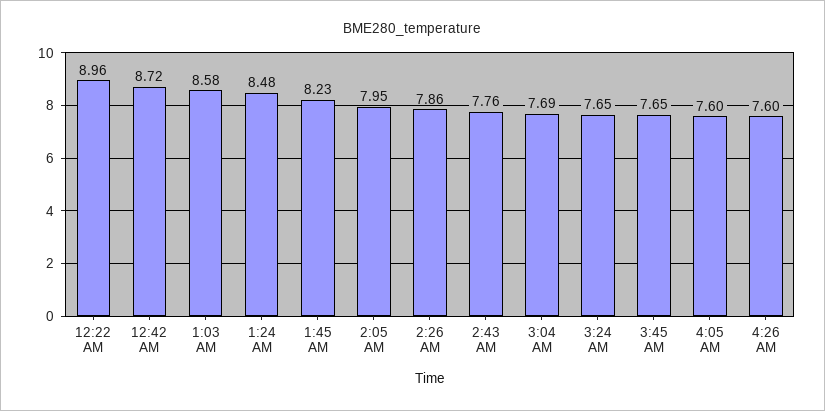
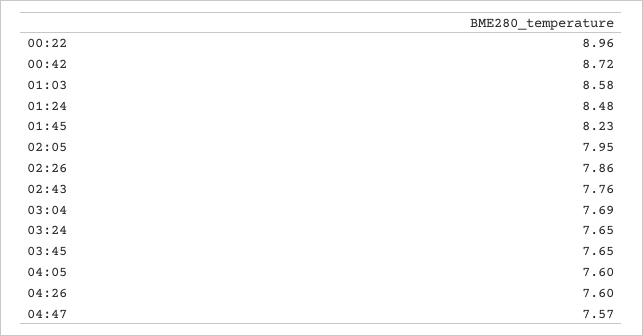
04:47: none -> 7.57

